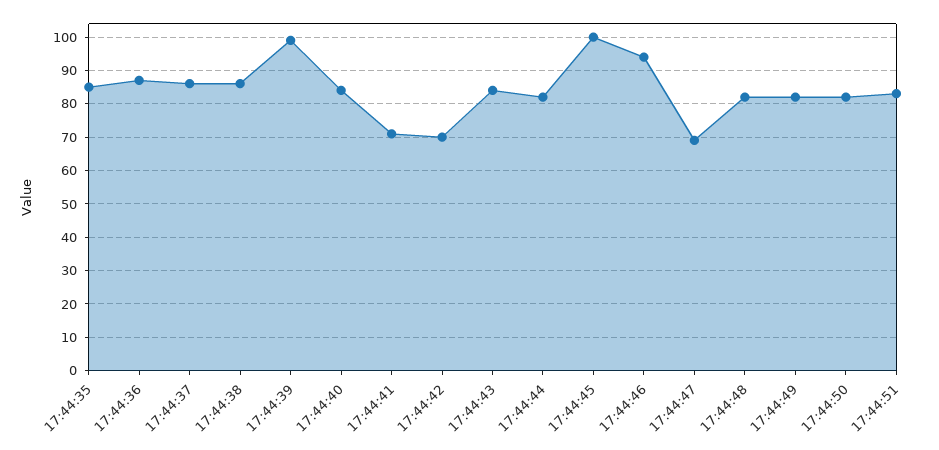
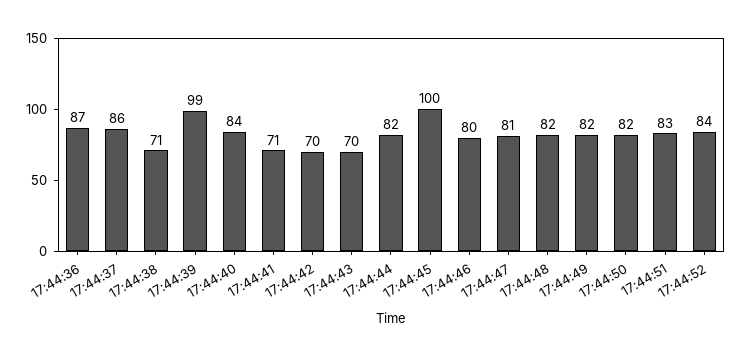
17:44:35: 85 -> none
17:44:38: 85 -> 71
17:44:43: 85 -> 70
17:44:46: 95 -> 80
17:44:47: 70 -> 81
17:44:52: none -> 84

